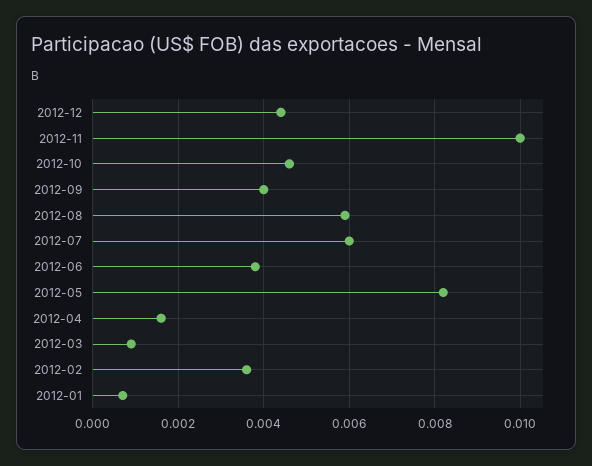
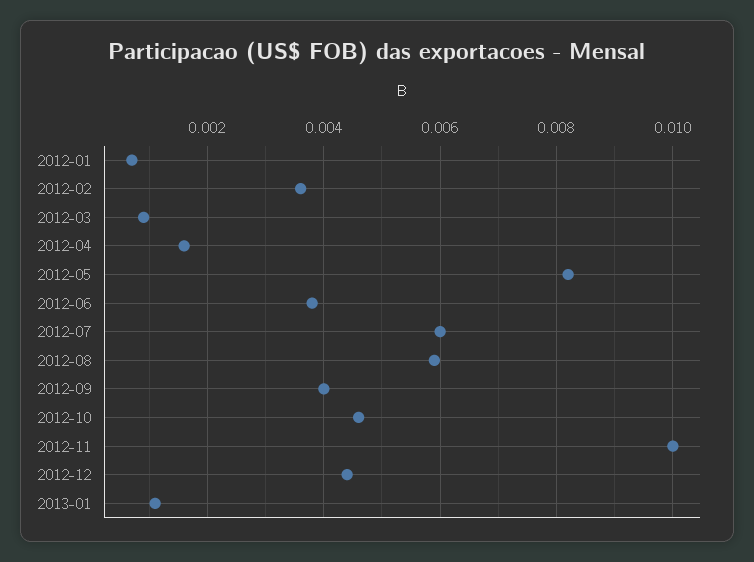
2013-01: none -> 0.001

